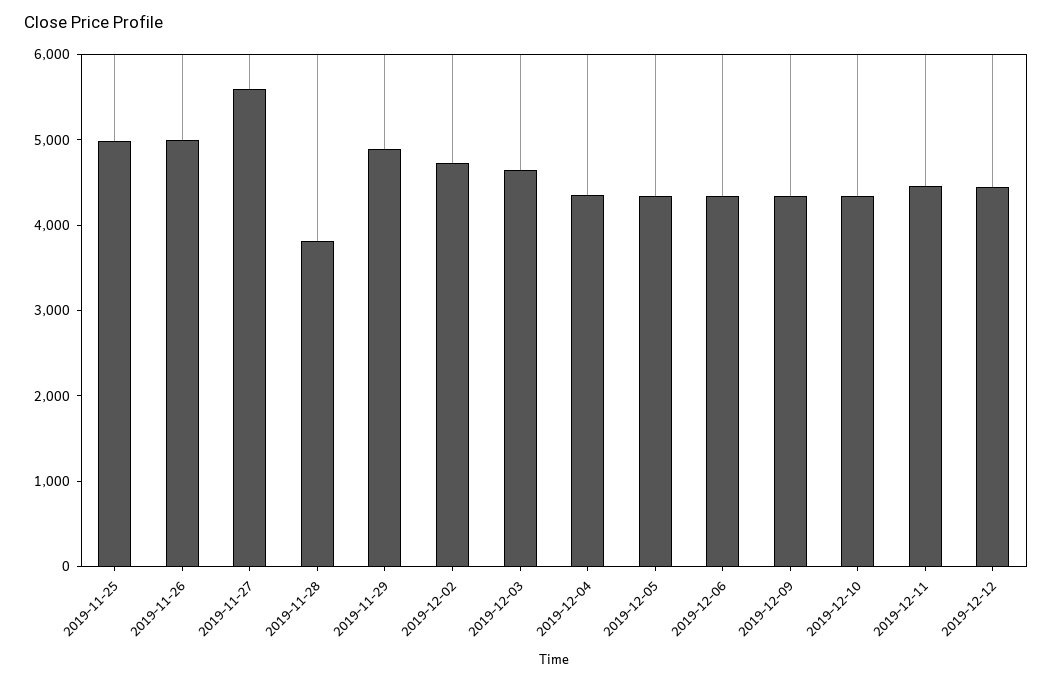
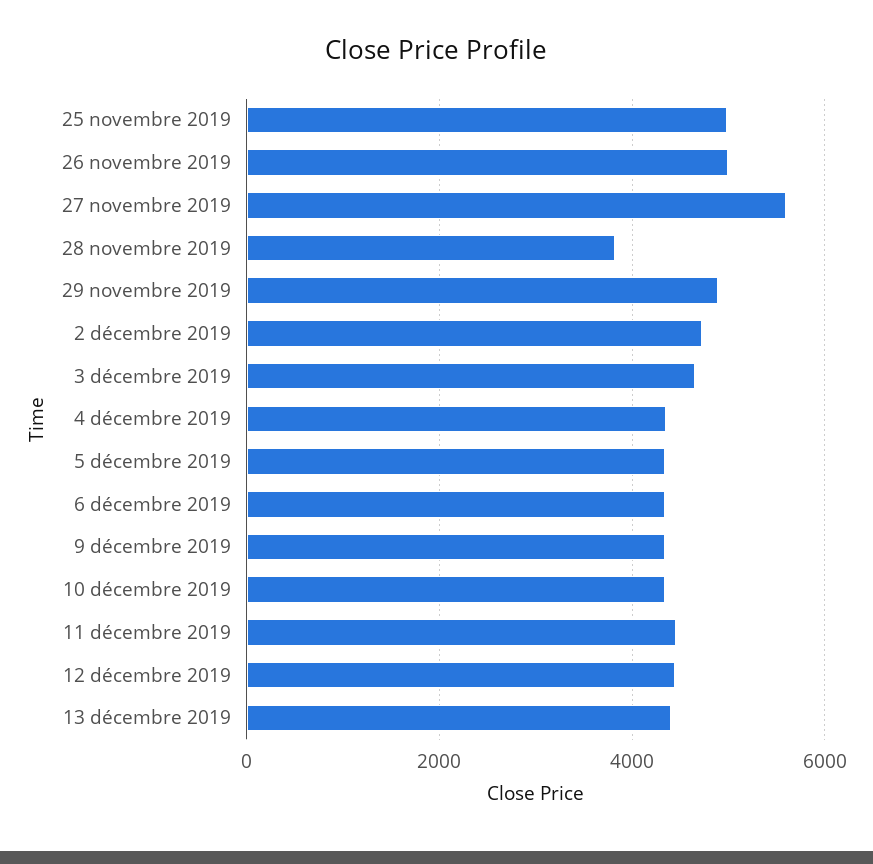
13 décembre 2019: none -> 4400

